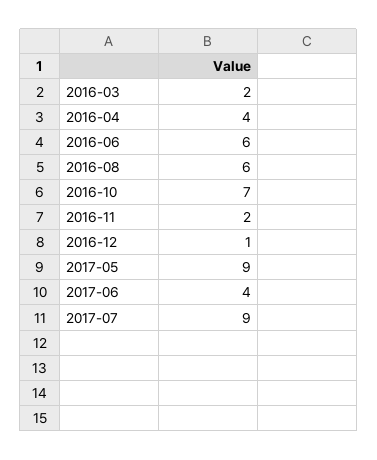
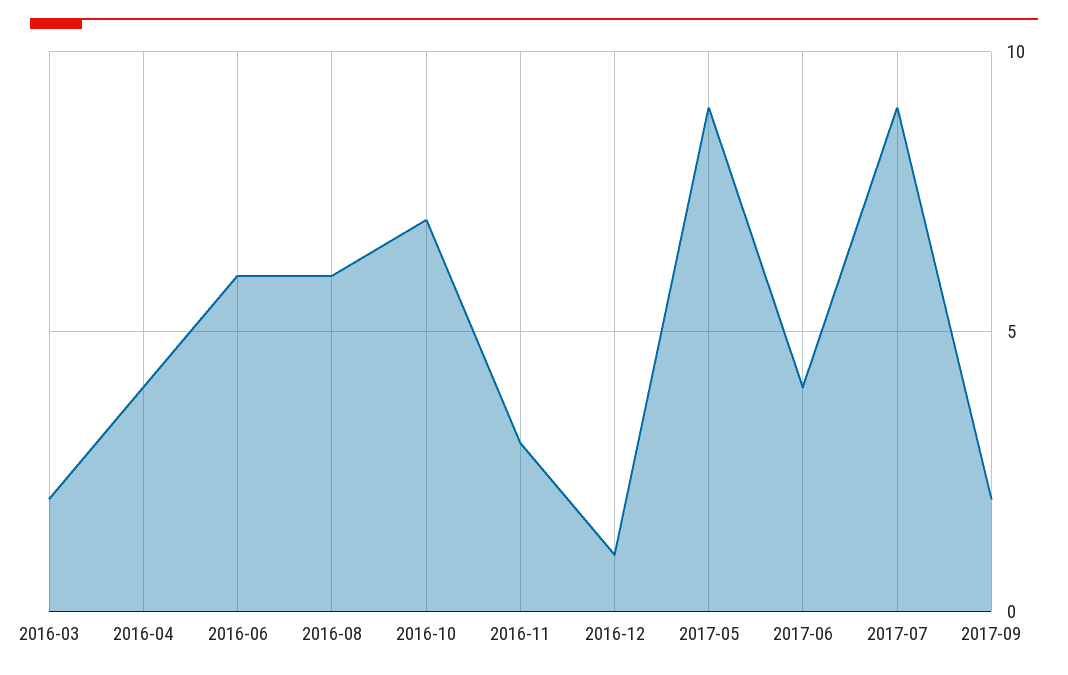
2016-11: 2 -> 3
2017-09: none -> 2

